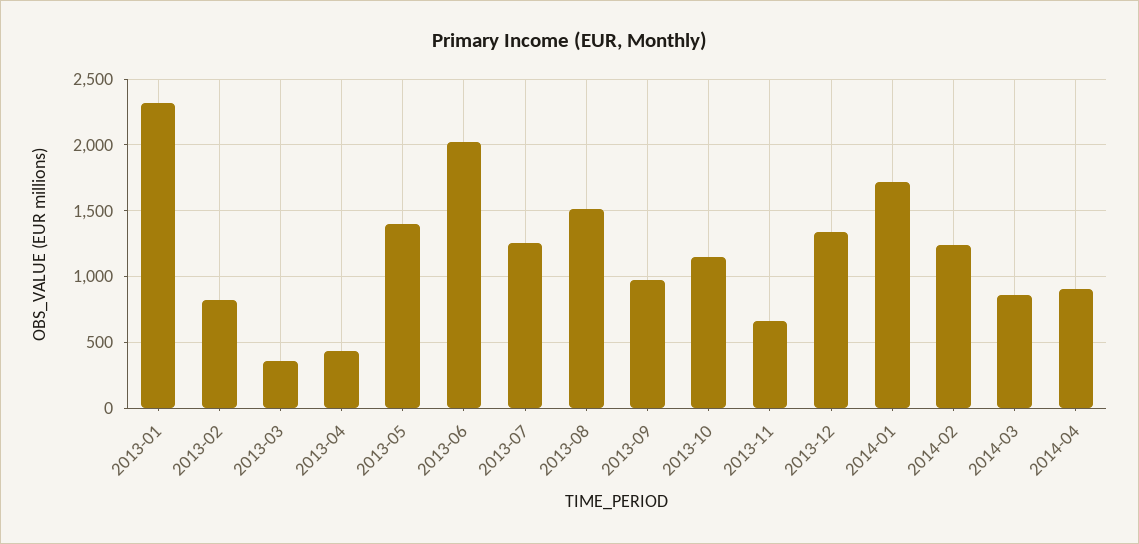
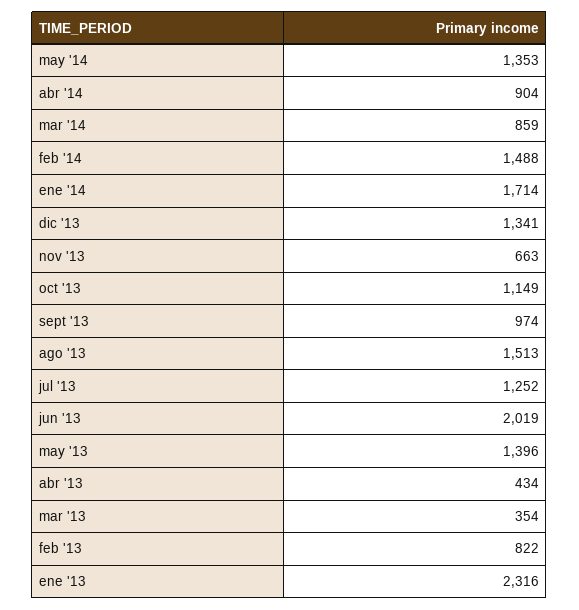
2014-02: 1250 -> 1488
may '14: none -> 1353

